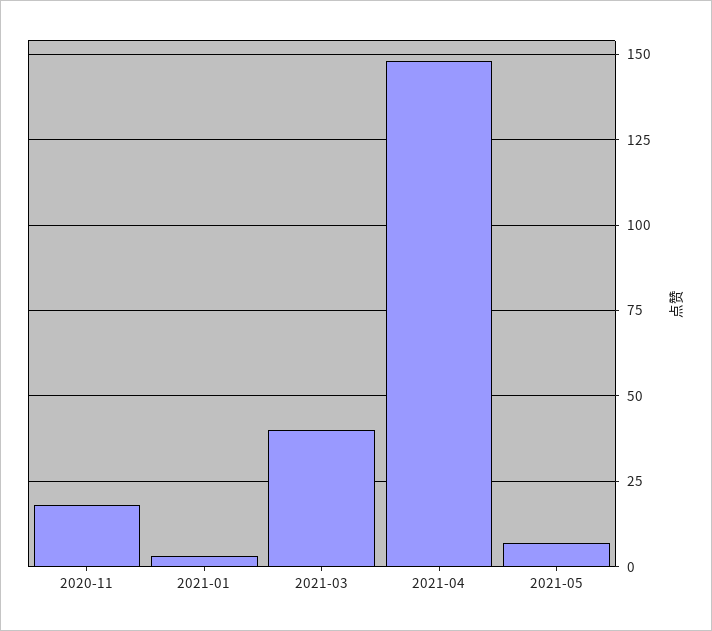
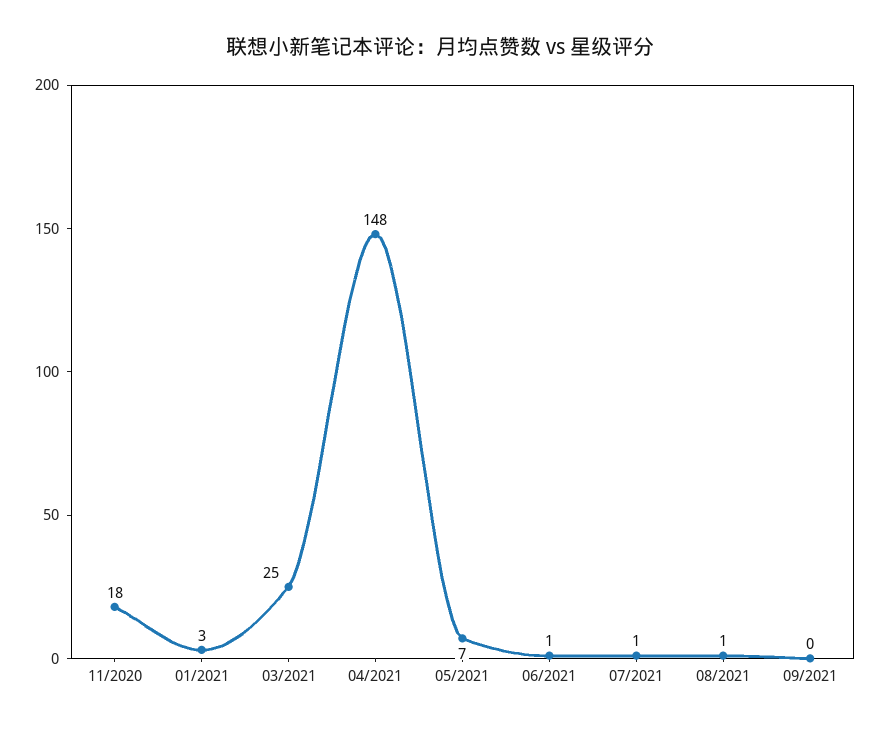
2021-03: 40 -> 25
06/2021: none -> 1
07/2021: none -> 1
08/2021: none -> 1
09/2021: none -> 0

